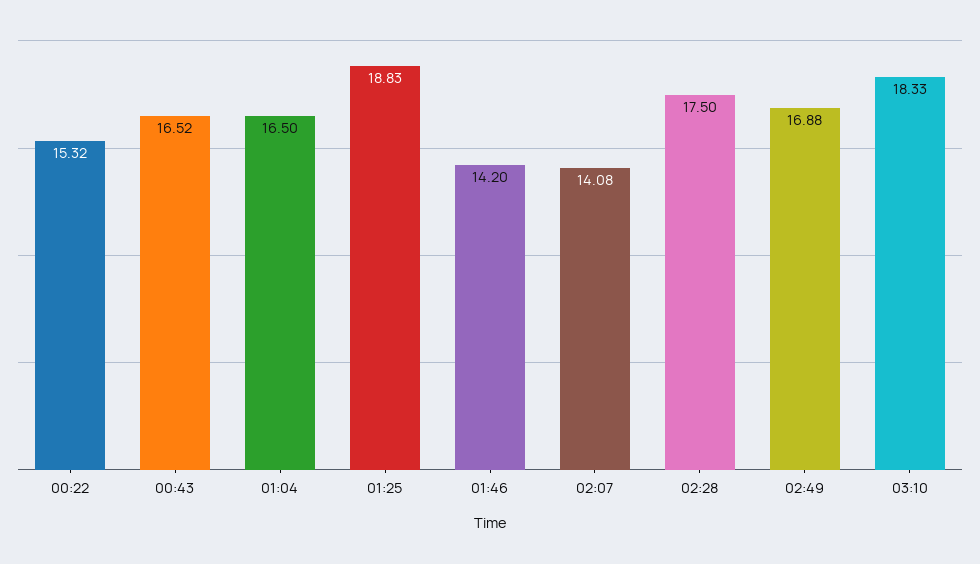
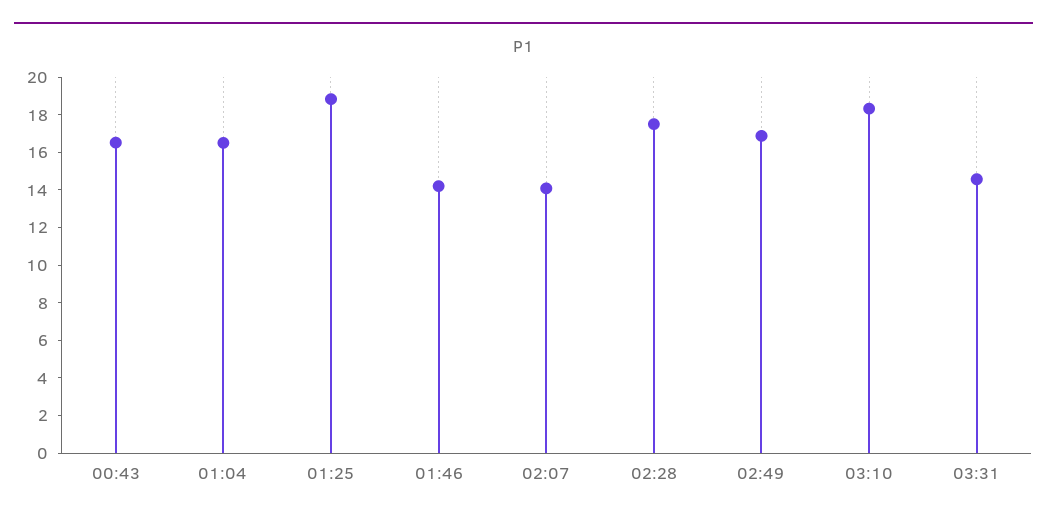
00:22: 15.32 -> none
03:31: none -> 14.5

